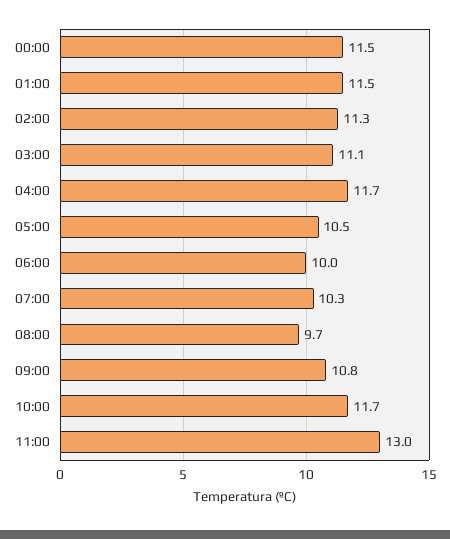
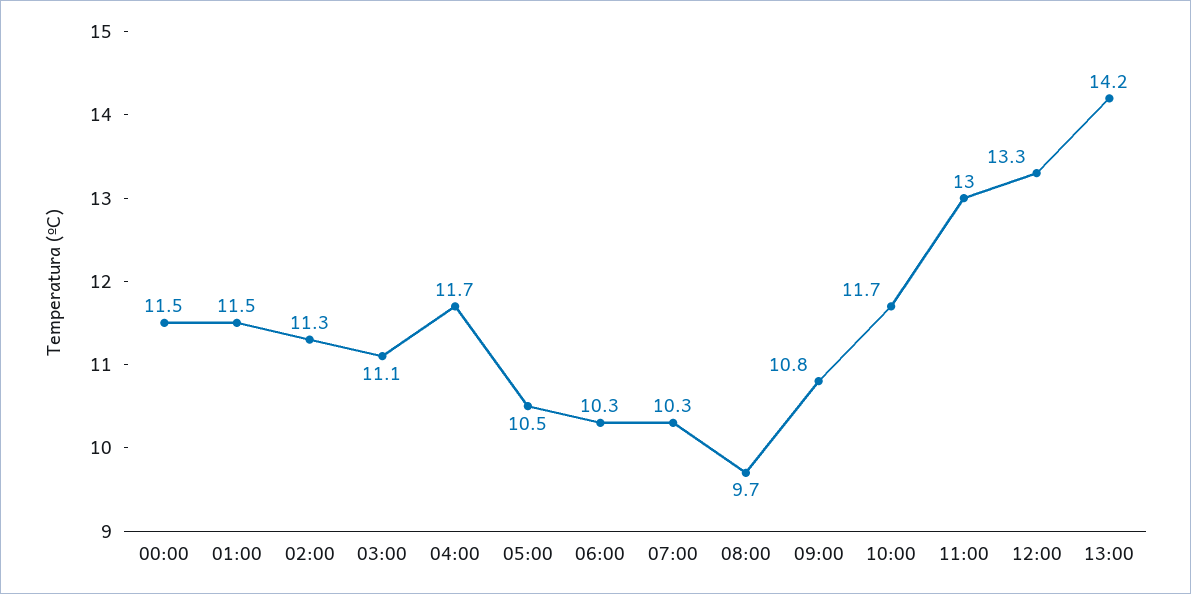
06:00: 10 -> 10.3
12:00: none -> 13.3
13:00: none -> 14.2

